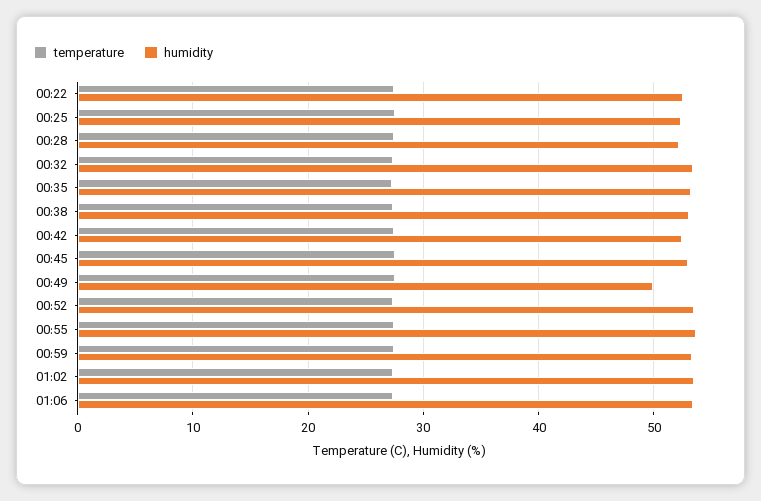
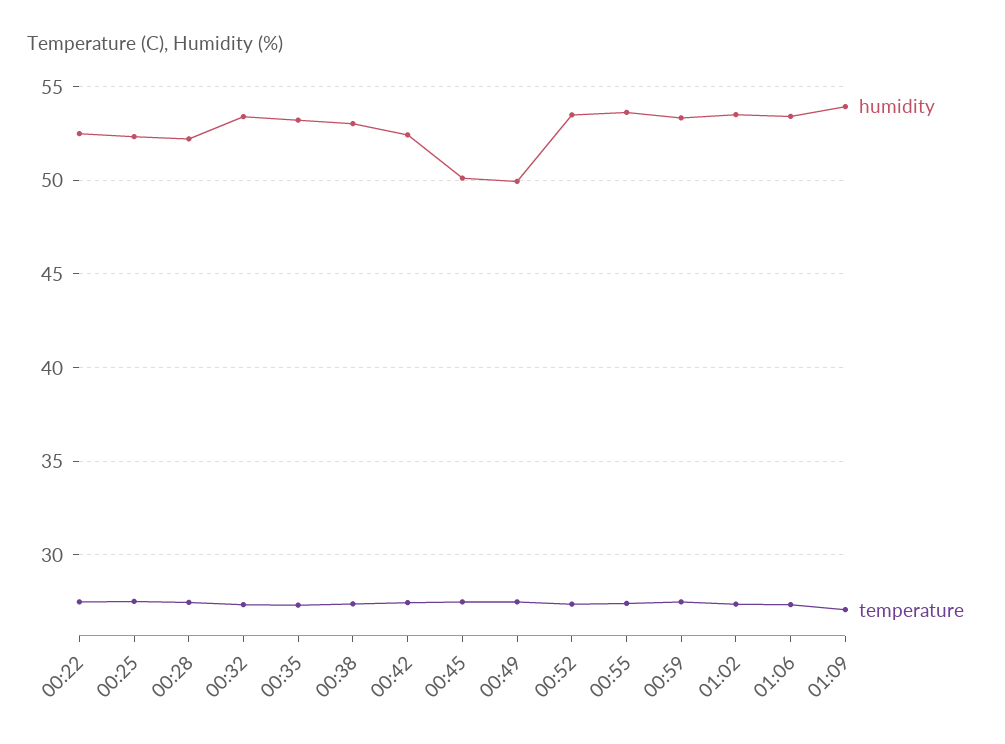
humidity, 00:45: 53 -> 50
humidity, 01:09: none -> 54
temperature, 01:09: none -> 27

